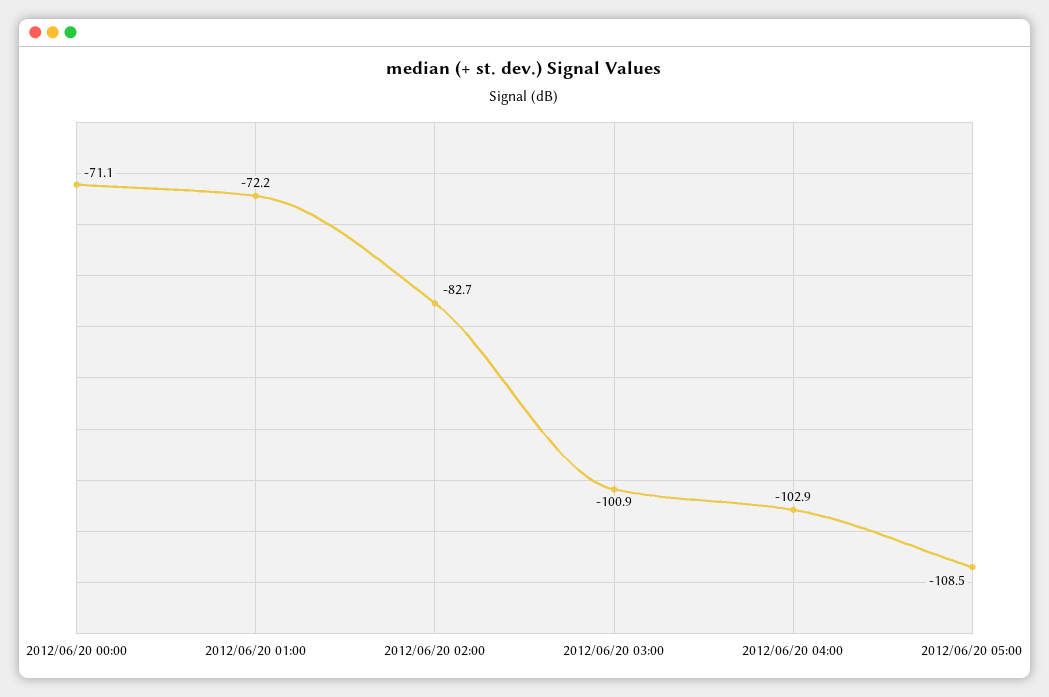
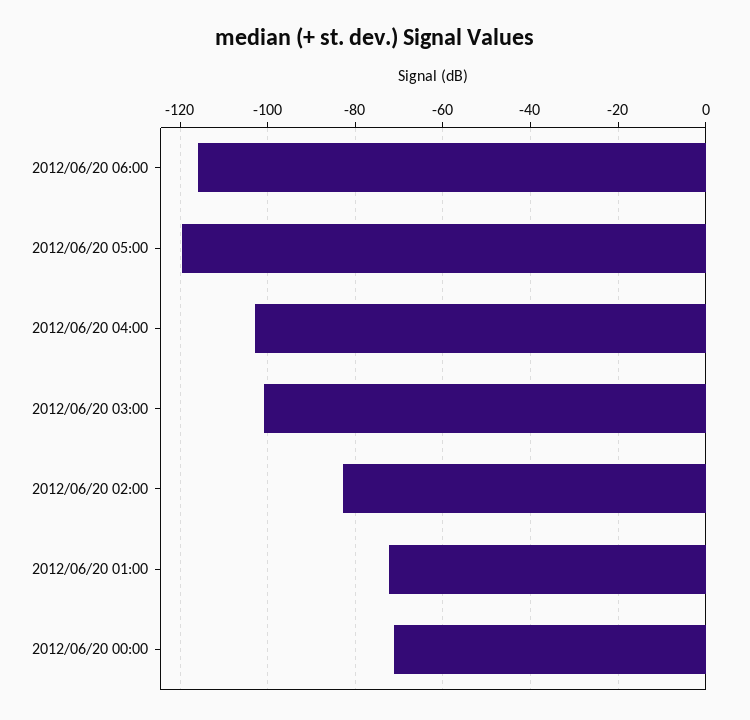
2012/06/20 05:00: -108.5 -> -120
2012/06/20 06:00: none -> -116

